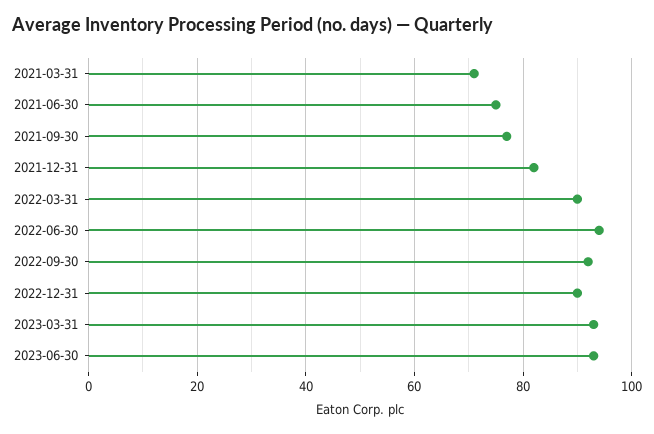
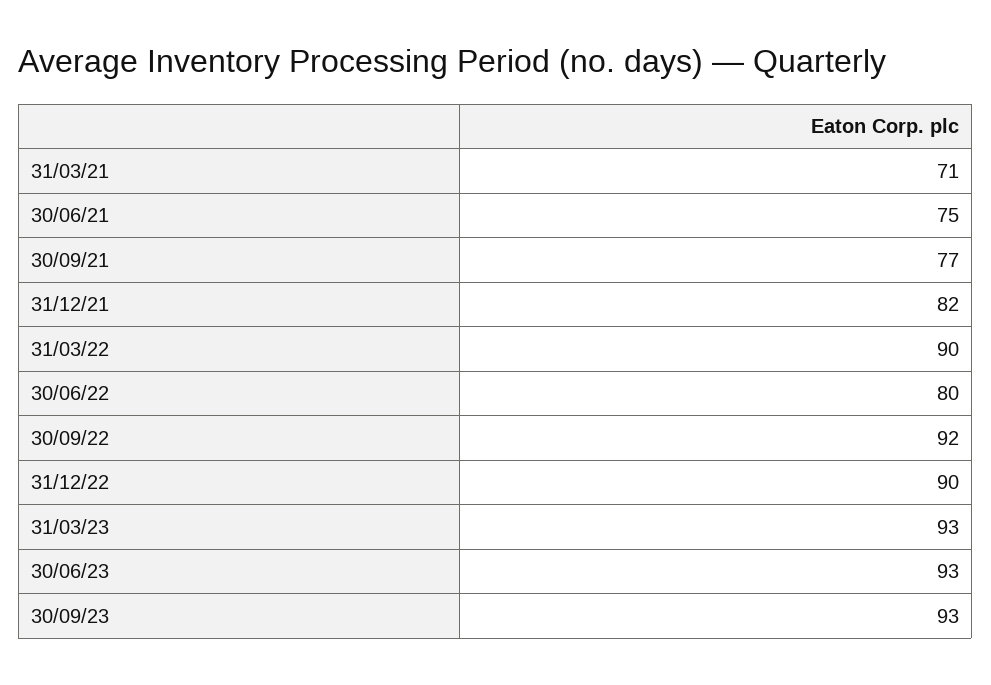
2022-06-30: 95 -> 80
30/09/23: none -> 93

